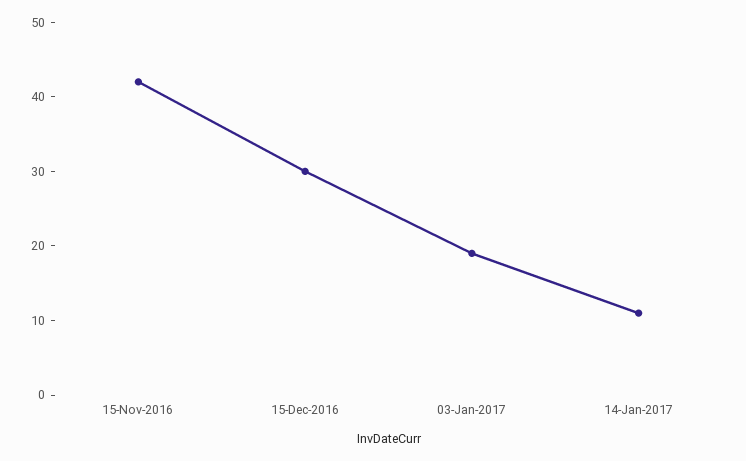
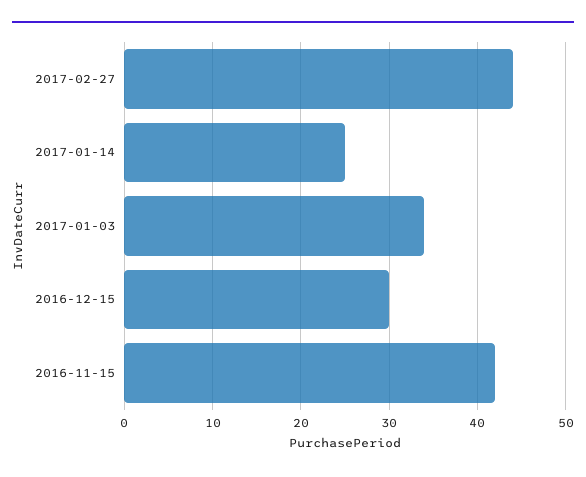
03-Jan-2017: 20 -> 34
14-Jan-2017: 10 -> 25
2017-02-27: none -> 44

